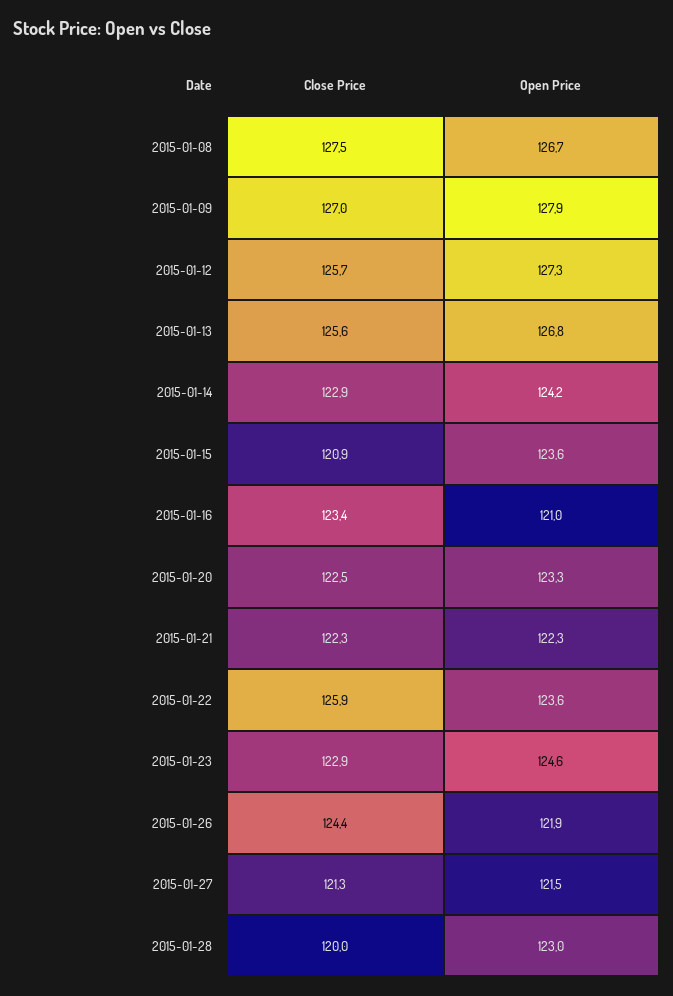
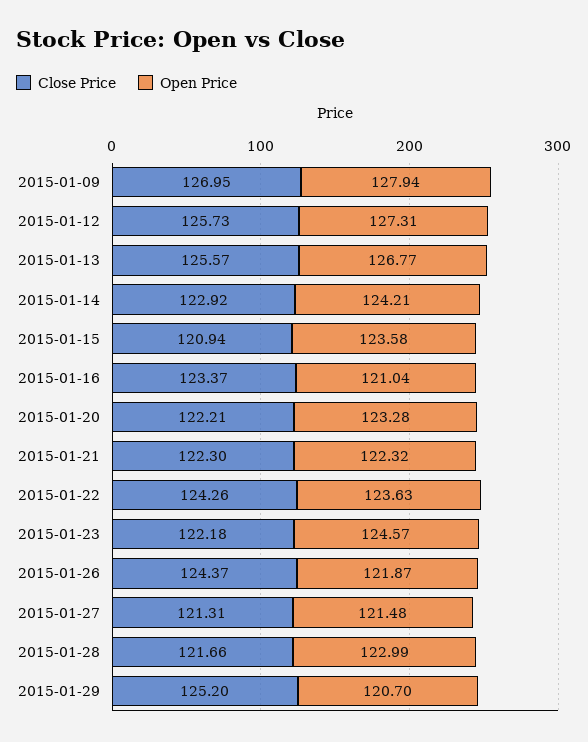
Close Price, 2015-01-08: 127.5 -> none
Open Price, 2015-01-08: 126.7 -> none
Close Price, 2015-01-20: 122.5 -> 122.21
Close Price, 2015-01-22: 125.9 -> 124.26
Close Price, 2015-01-23: 122.9 -> 122.18
Close Price, 2015-01-28: 120 -> 121.66
Close Price, 2015-01-29: none -> 125.2
Open Price, 2015-01-29: none -> 120.7

